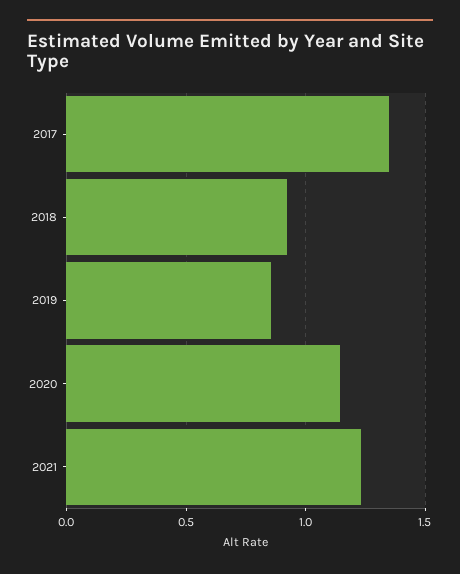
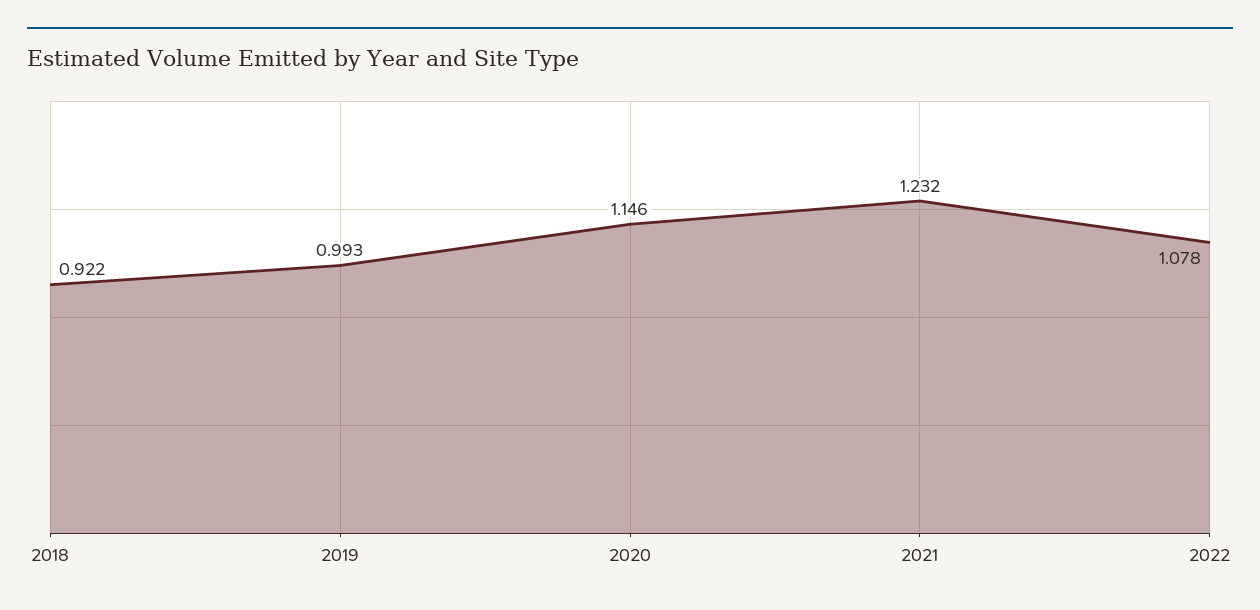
2017: 1.35 -> none
2019: 0.85 -> 0.993
2022: none -> 1.078

